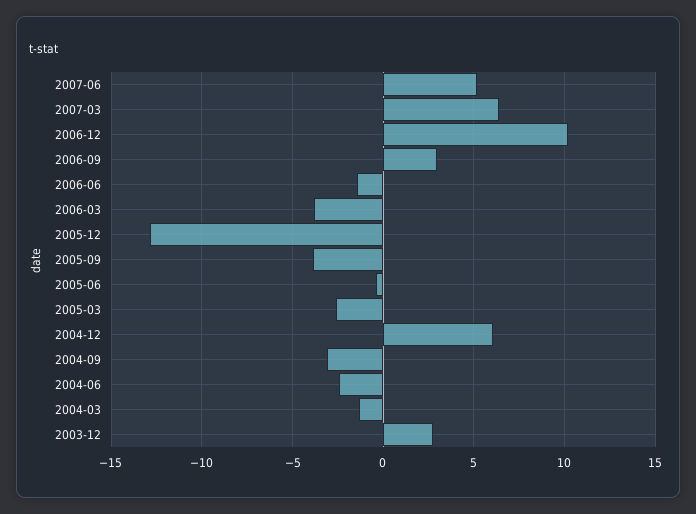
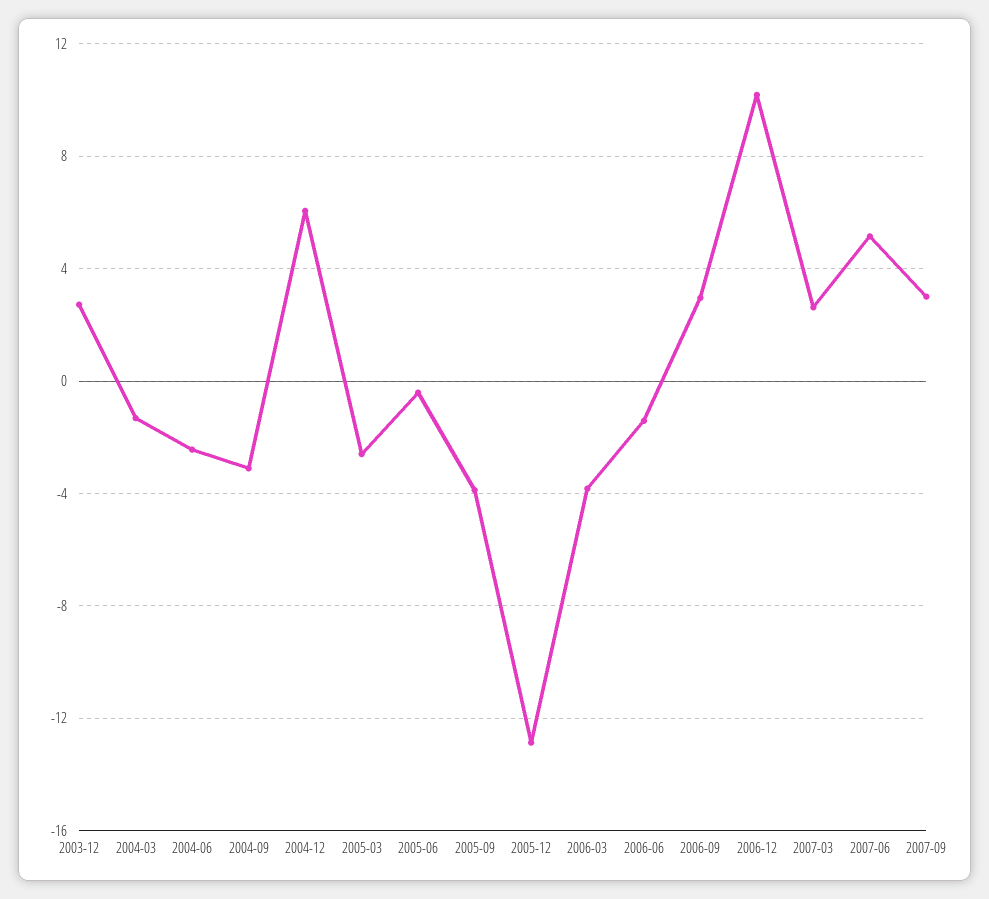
2007-03: 6.5 -> 2.5
2007-09: none -> 3

